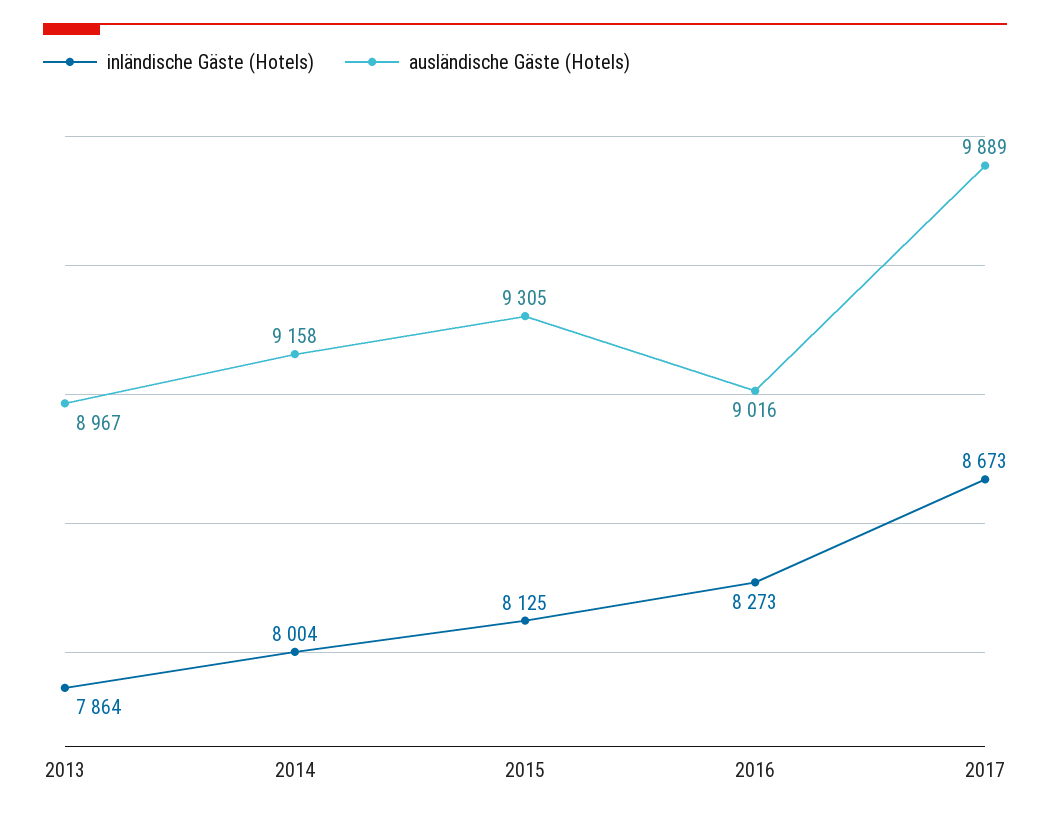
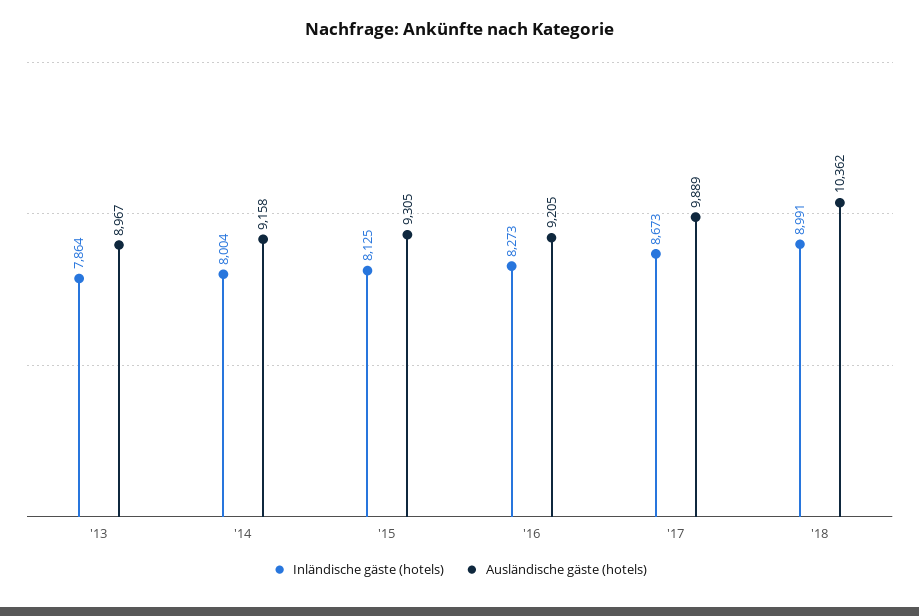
ausländische Gäste (Hotels), 2016: 9016 -> 9205
inländische Gäste (Hotels), '18: none -> 8991
ausländische Gäste (Hotels), '18: none -> 10362

